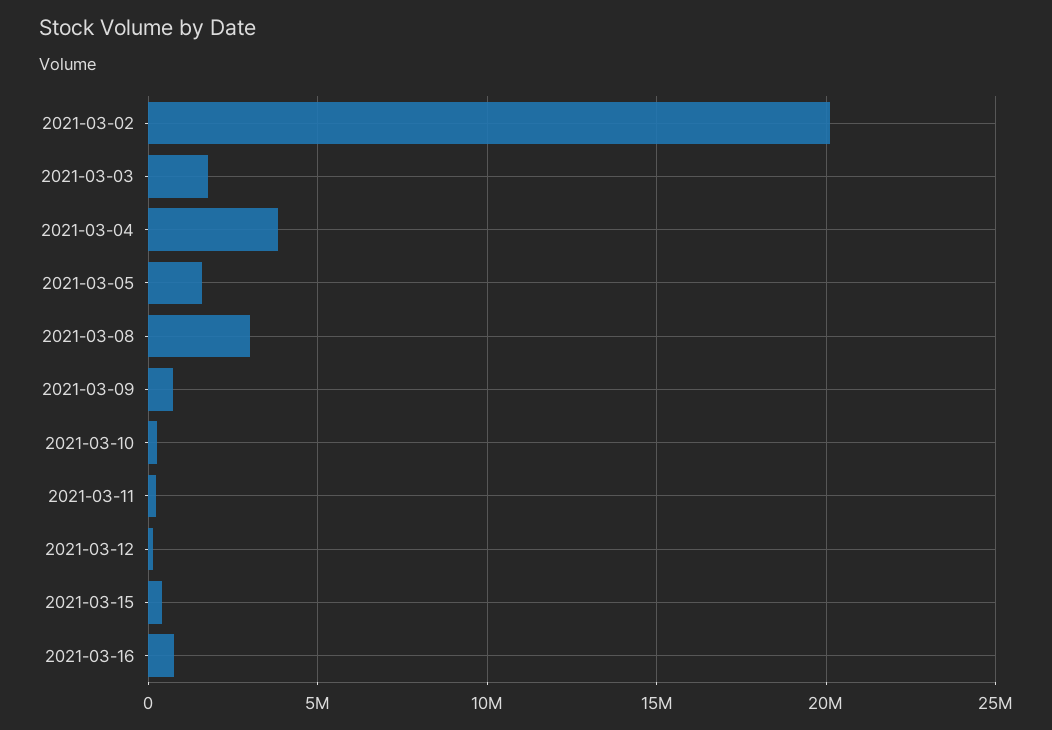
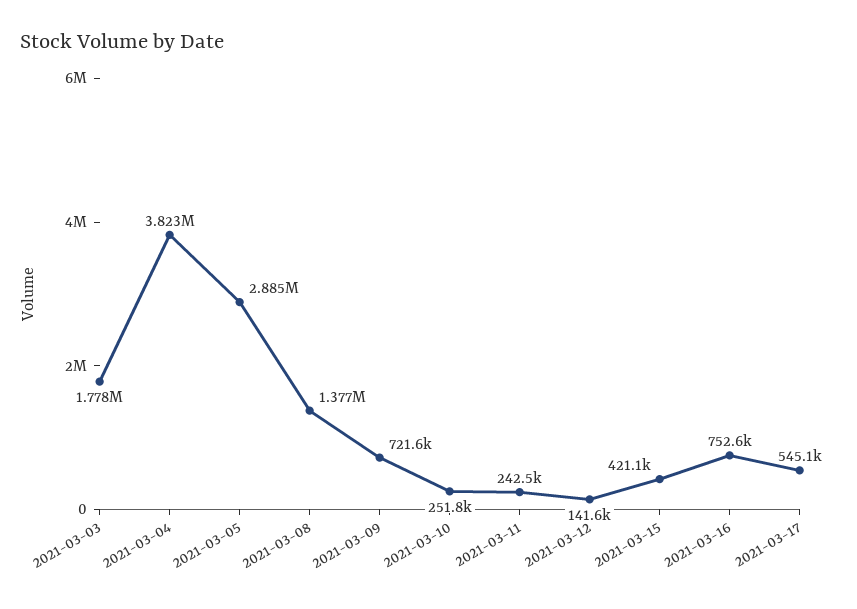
2021-03-02: 20000000 -> none
2021-03-05: 1500000 -> 2885000
2021-03-08: 3000000 -> 1377000
2021-03-17: none -> 545100

